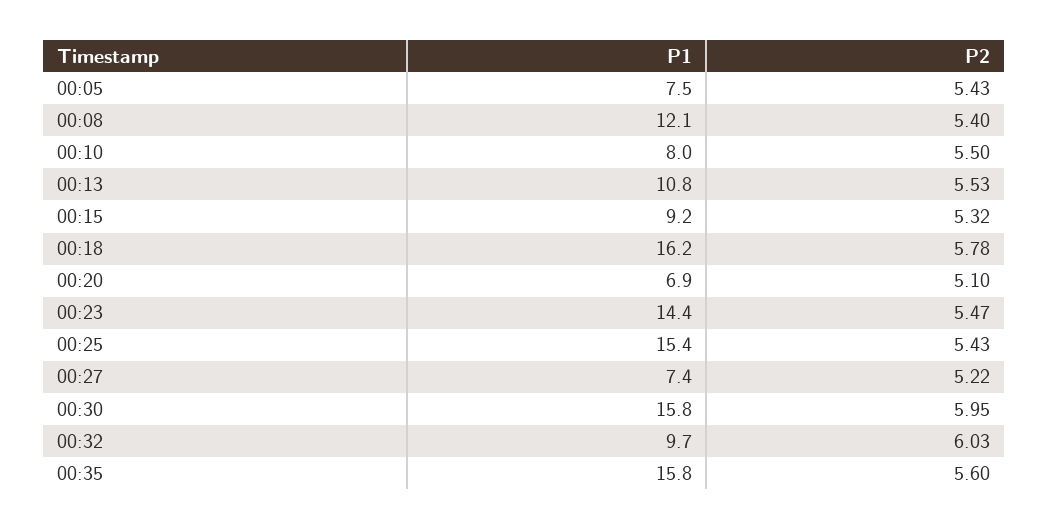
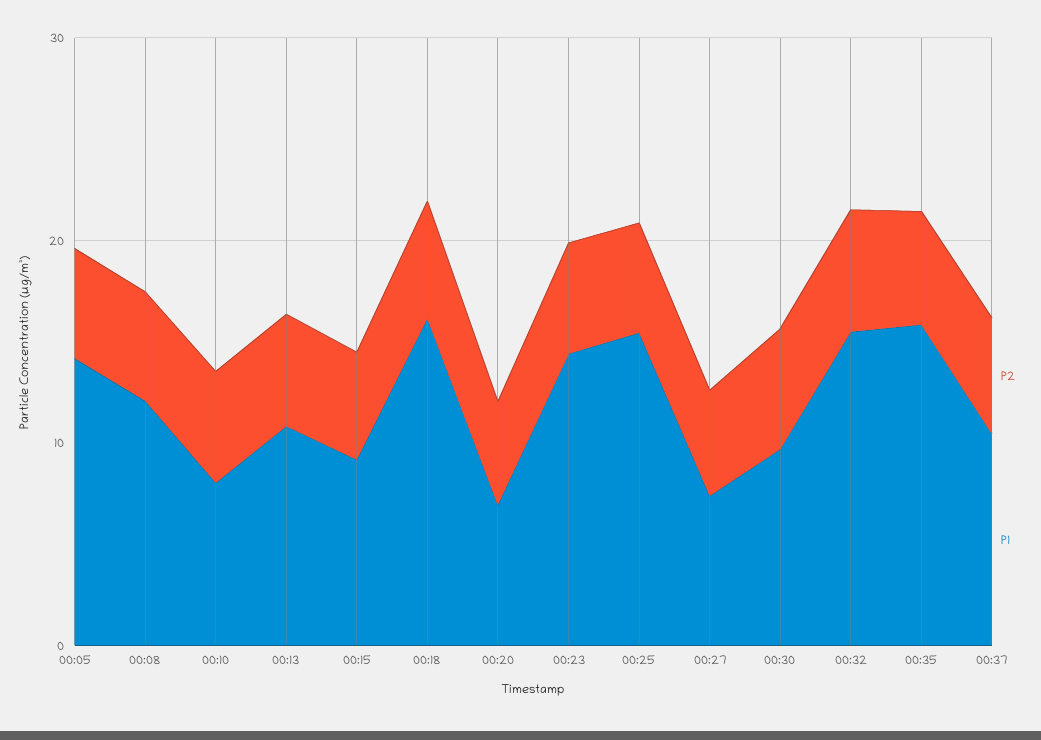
P1, 00:05: 7.5 -> 14
P1, 00:30: 15.8 -> 10
P1, 00:32: 9.7 -> 16
P2, 00:37: none -> 6
P1, 00:37: none -> 10

